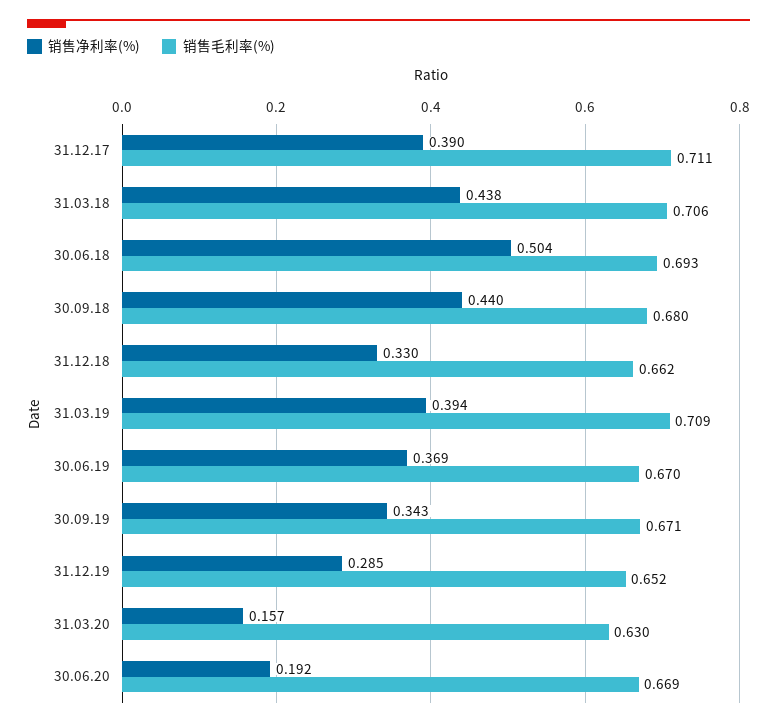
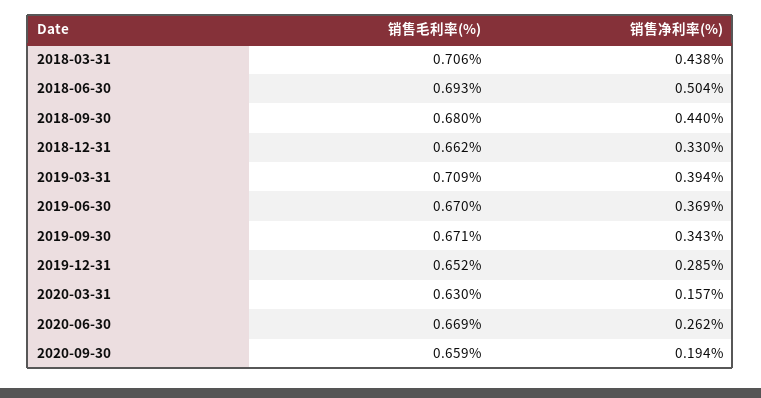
销售净利率(%), 31.12.17: 0.39 -> none
销售毛利率(%), 31.12.17: 0.711 -> none
销售净利率(%), 30.06.20: 0.192 -> 0.262
销售毛利率(%), 2020-09-30: none -> 0.659
销售净利率(%), 2020-09-30: none -> 0.194

